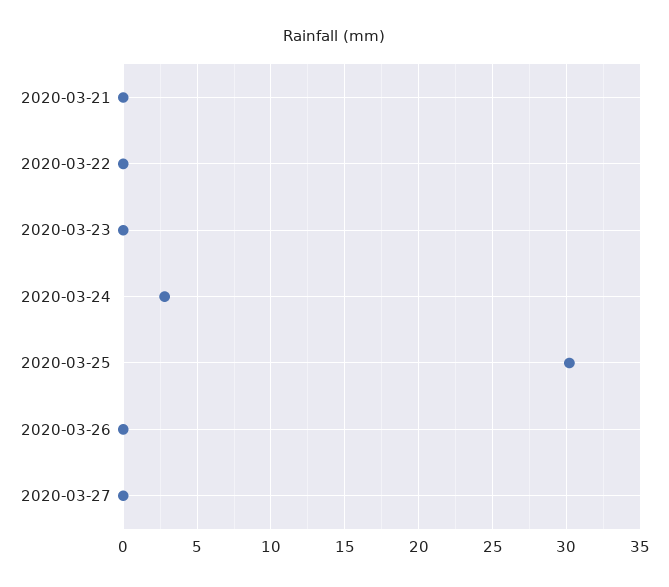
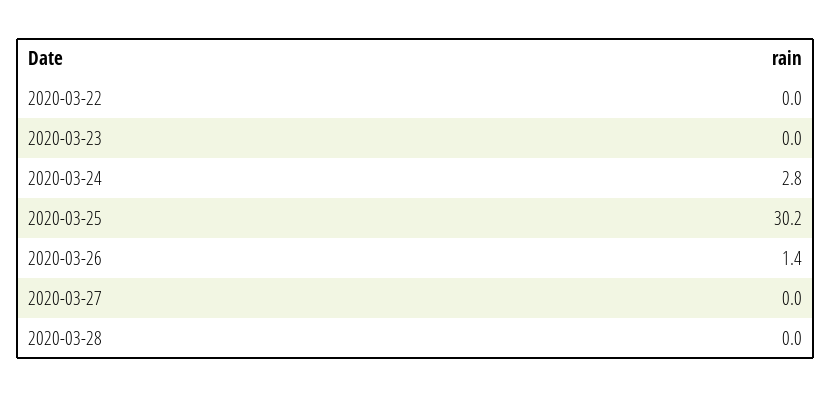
2020-03-21: 0 -> none
2020-03-26: 0 -> 1.4
2020-03-28: none -> 0

